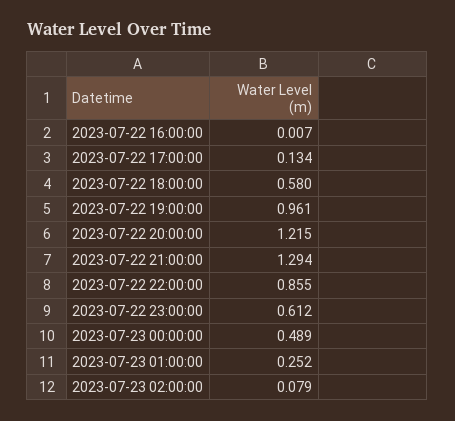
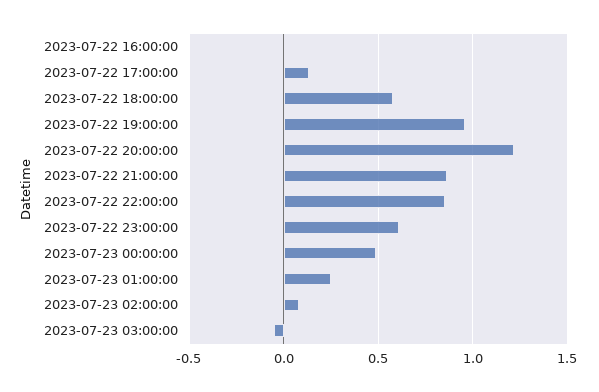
2023-07-22 21:00:00: 1.294 -> 0.85
2023-07-23 03:00:00: none -> -0.05

